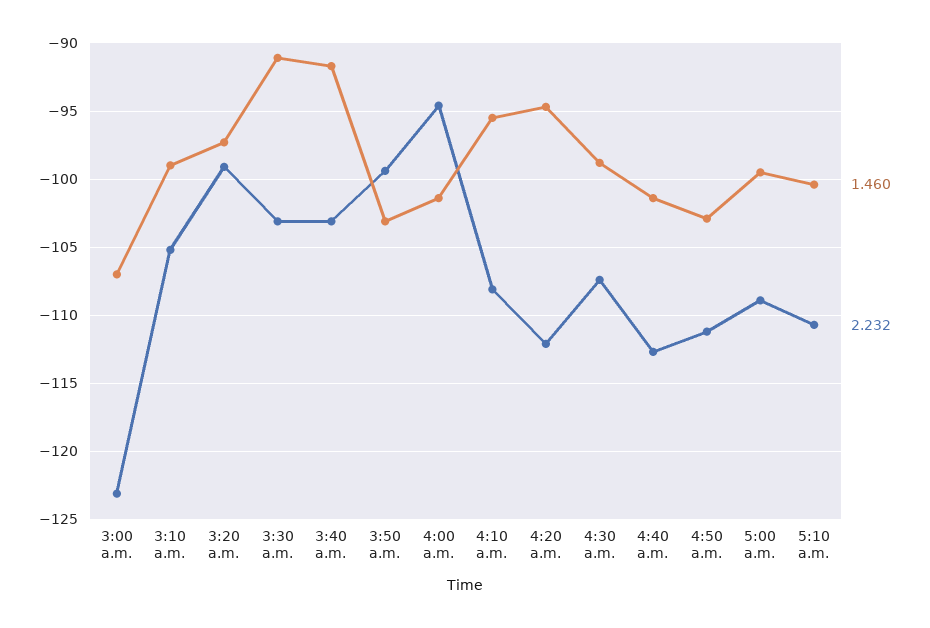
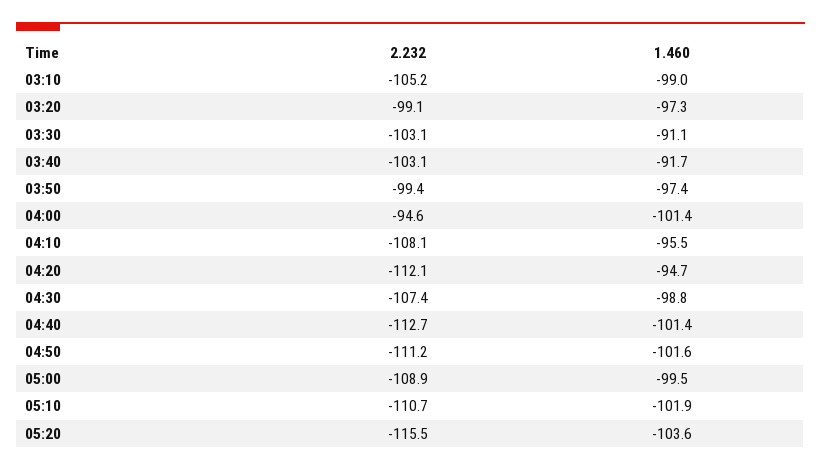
1.460, 3:00 a.m.: -107 -> none
2.232, 3:00 a.m.: -123 -> none
1.460, 3:50 a.m.: -103 -> -97.4
1.460, 4:50 a.m.: -103 -> -101.6
1.460, 5:10 a.m.: -100.5 -> -101.9
2.232, 05:20: none -> -115.5
1.460, 05:20: none -> -103.6

